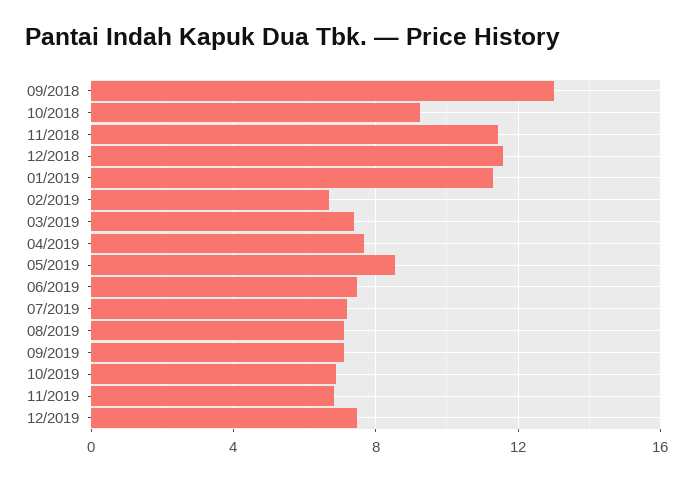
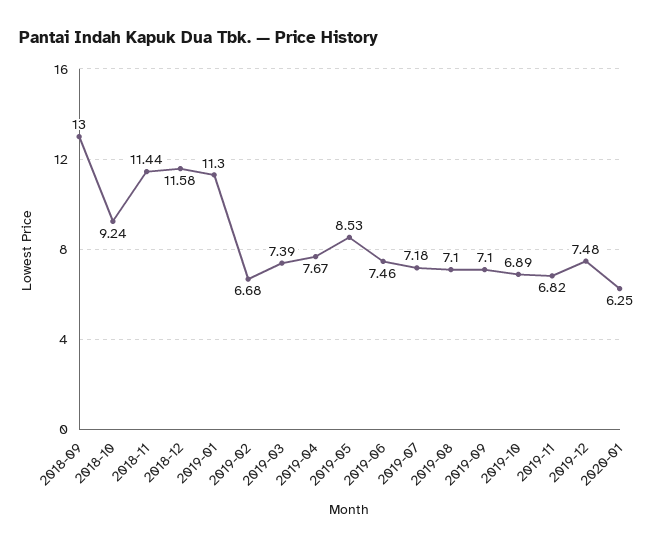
2020-01: none -> 6.25

